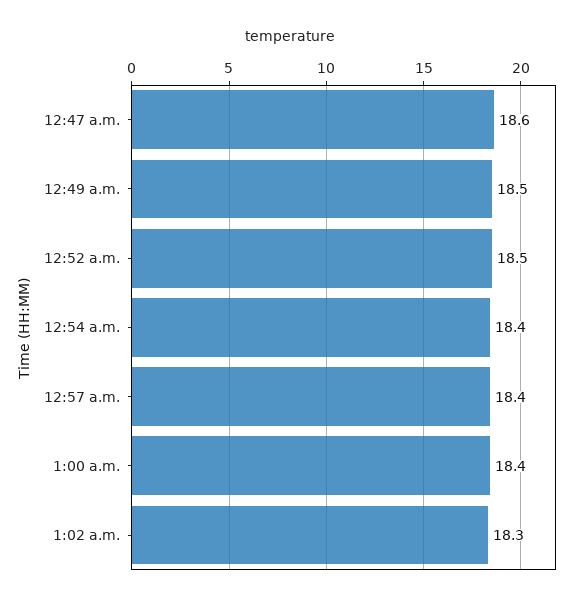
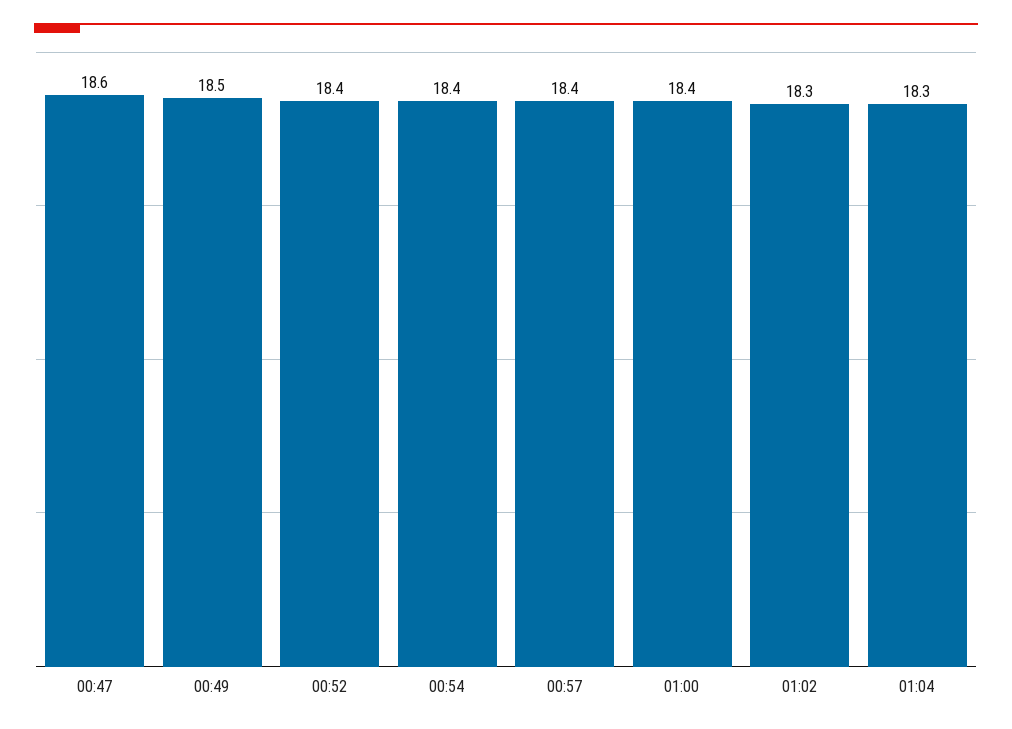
12:52 a.m.: 18.5 -> 18.4
01:04: none -> 18.3

